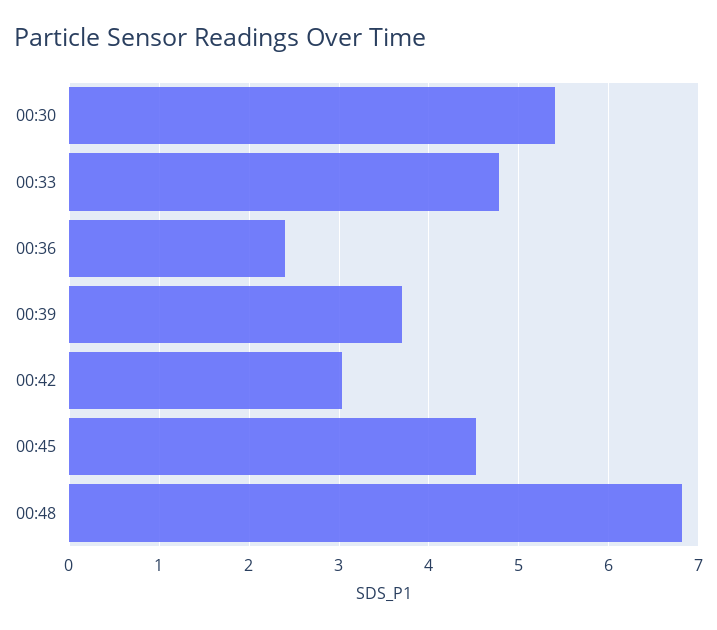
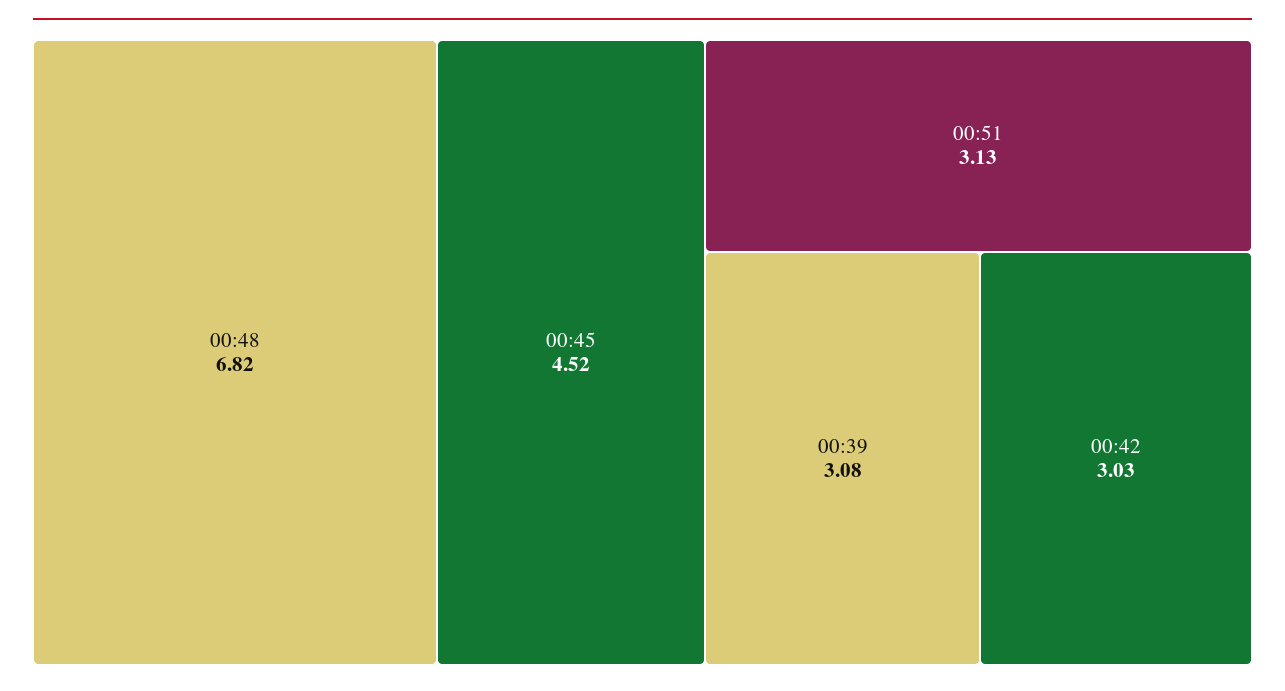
00:30: 5.4 -> none
00:33: 4.8 -> none
00:36: 2.4 -> none
00:39: 3.7 -> 3.08
00:51: none -> 3.13

